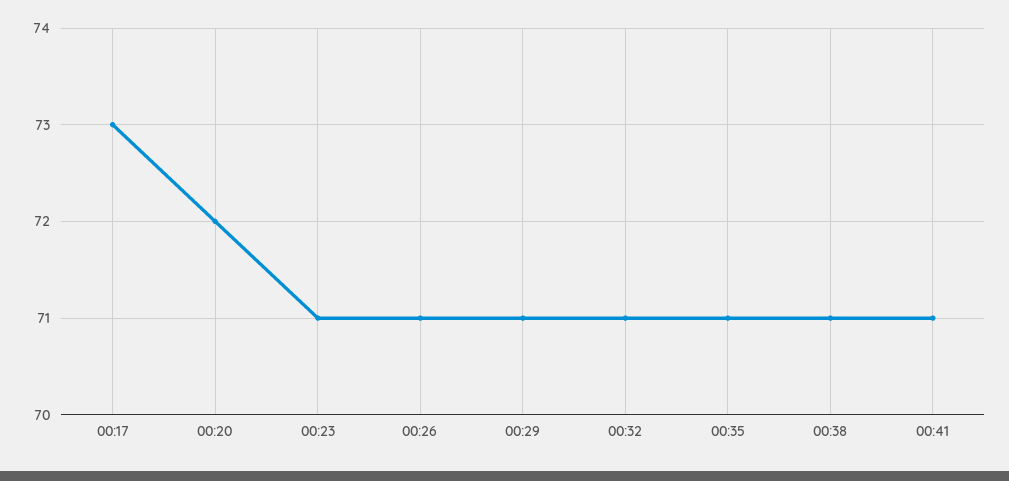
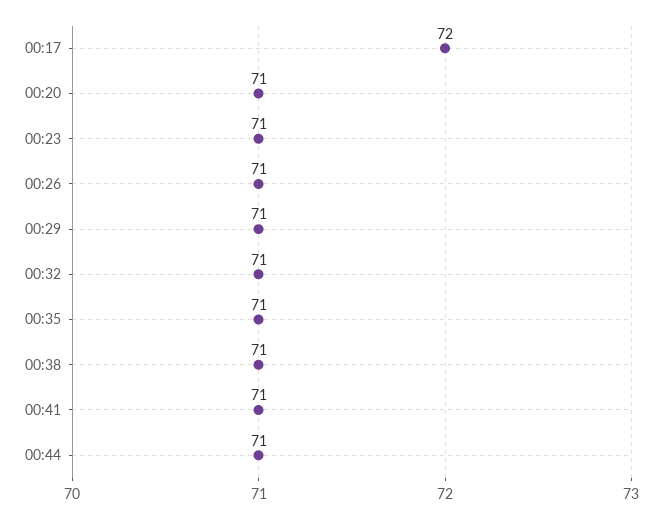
00:17: 73 -> 72
00:20: 72 -> 71
00:44: none -> 71

